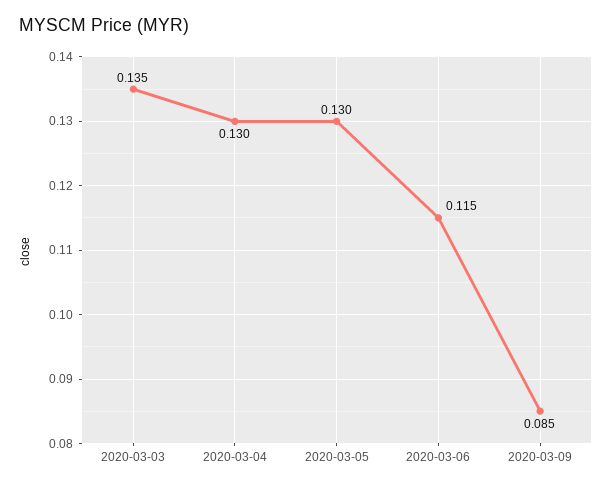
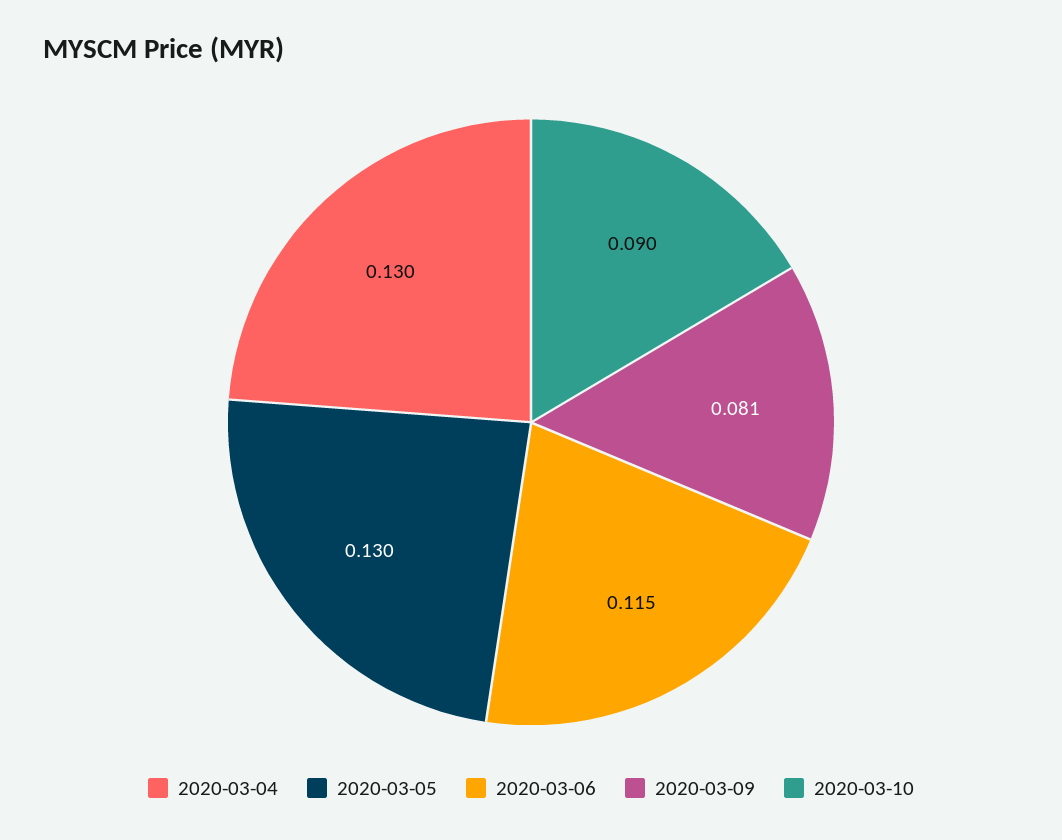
2020-03-03: 0.135 -> none
2020-03-09: 0.085 -> 0.081
2020-03-10: none -> 0.09

